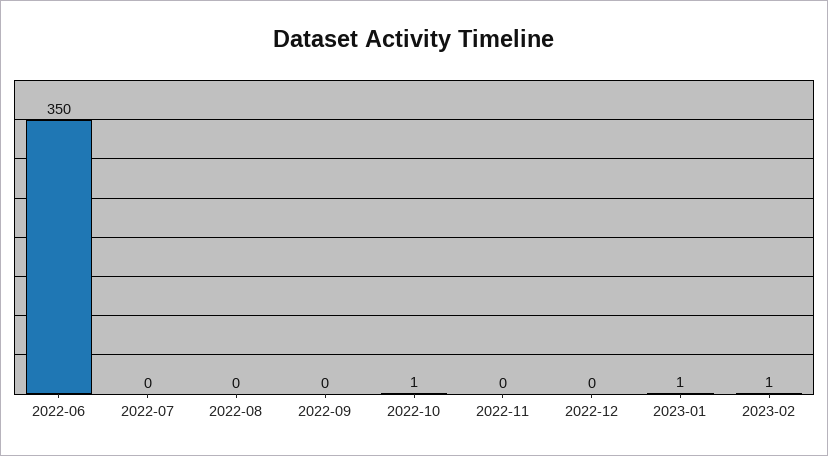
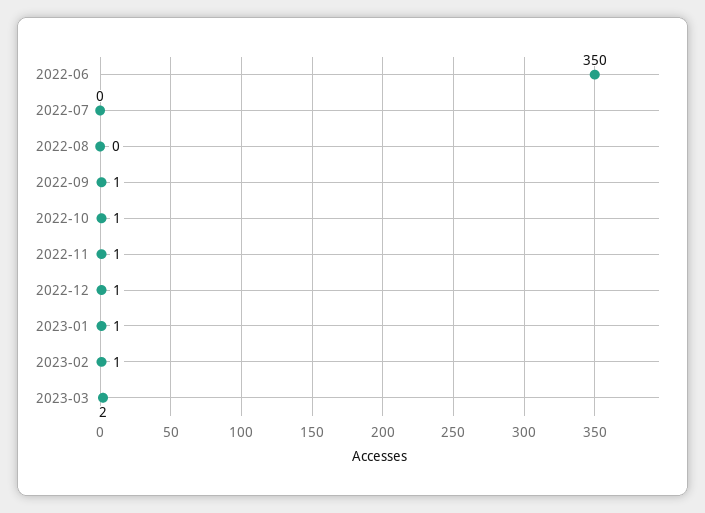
2022-09: 0 -> 1
2022-11: 0 -> 1
2022-12: 0 -> 1
2023-03: none -> 2

